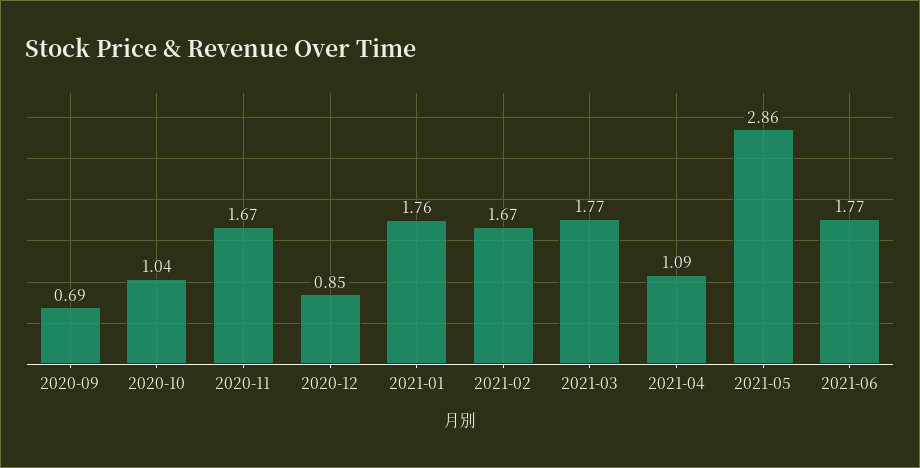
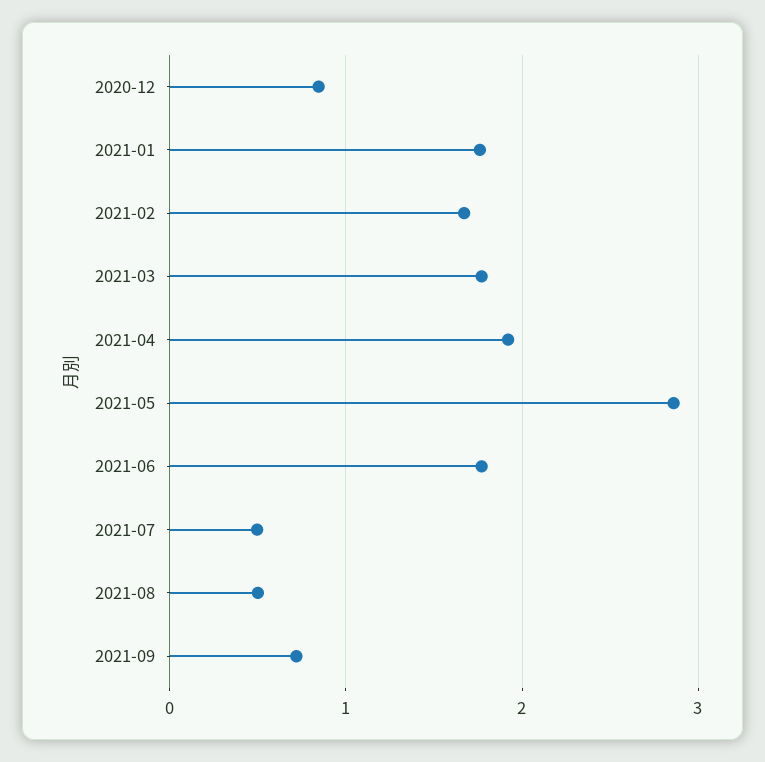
2020-09: 0.69 -> none
2020-10: 1.04 -> none
2020-11: 1.67 -> none
2021-04: 1.09 -> 1.9
2021-07: none -> 0.5
2021-08: none -> 0.5
2021-09: none -> 0.7

